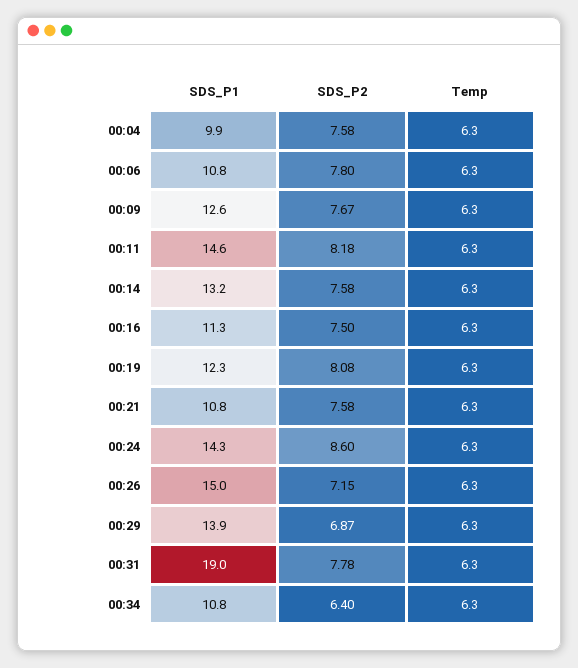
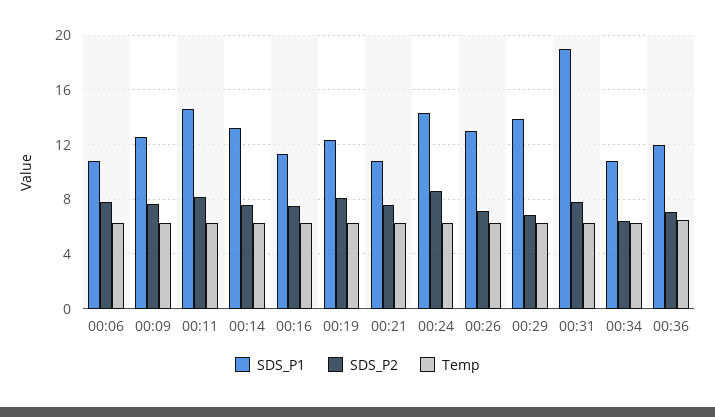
SDS_P1, 00:04: 9.9 -> none
SDS_P2, 00:04: 7.58 -> none
Temp, 00:04: 6.3 -> none
SDS_P1, 00:26: 15 -> 13
SDS_P1, 00:36: none -> 12
SDS_P2, 00:36: none -> 7
Temp, 00:36: none -> 6.5

